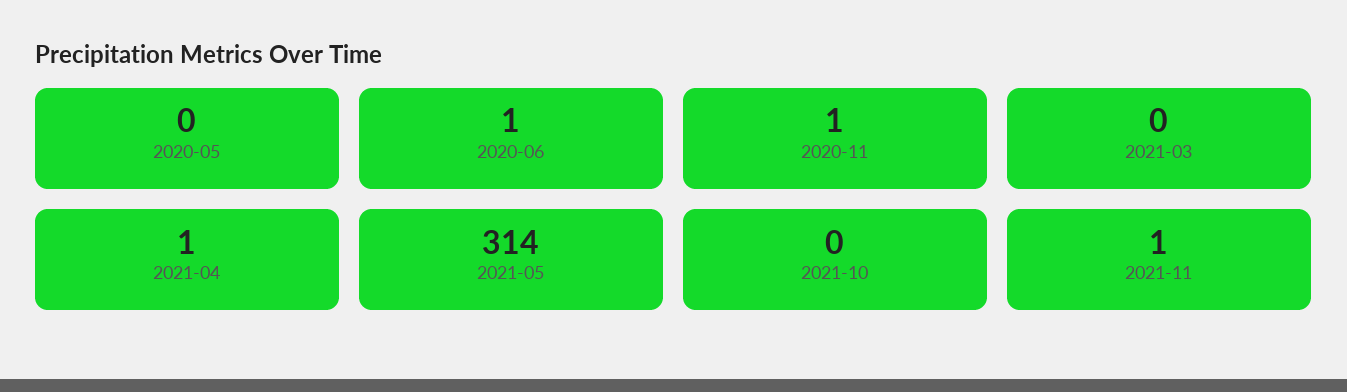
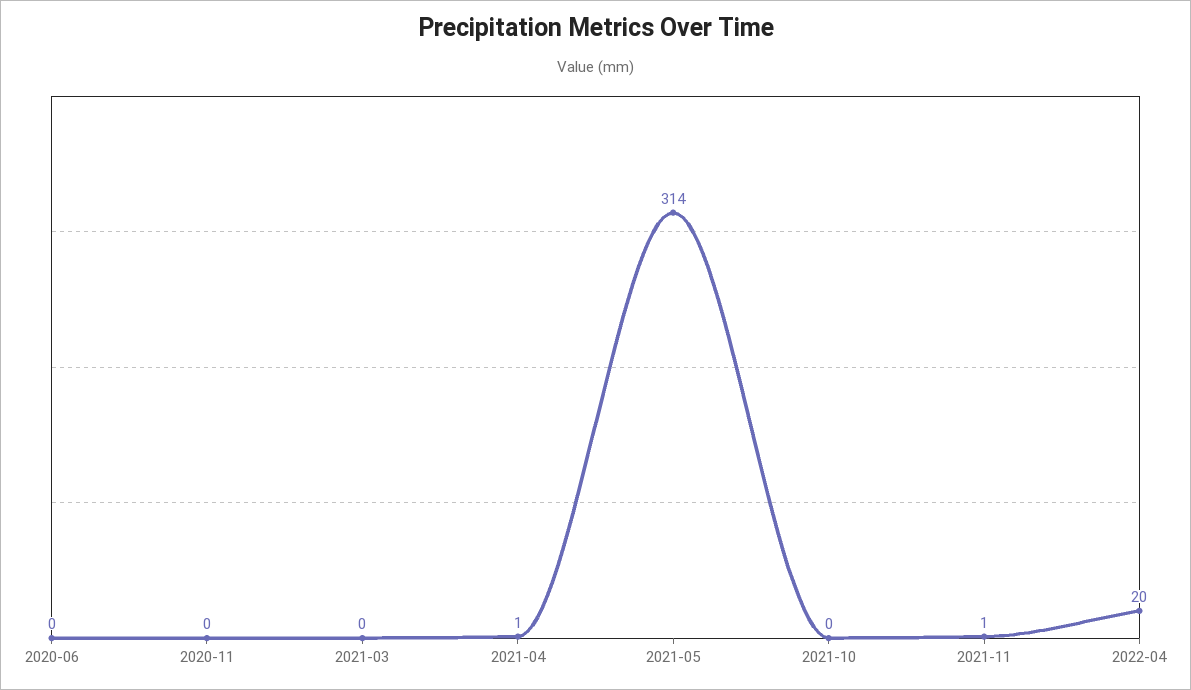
2020-05: 0 -> none
2020-06: 1 -> 0
2020-11: 1 -> 0
2022-04: none -> 20

